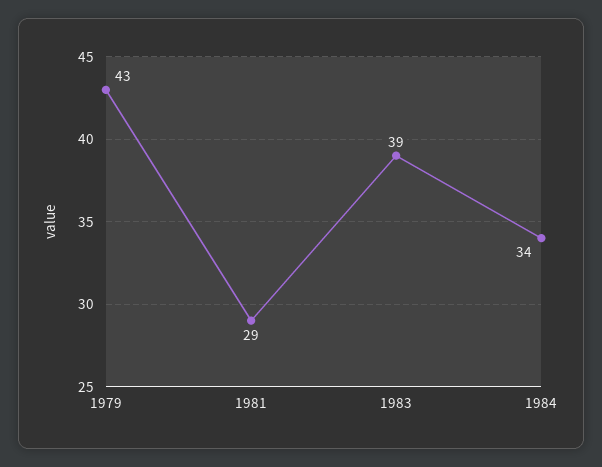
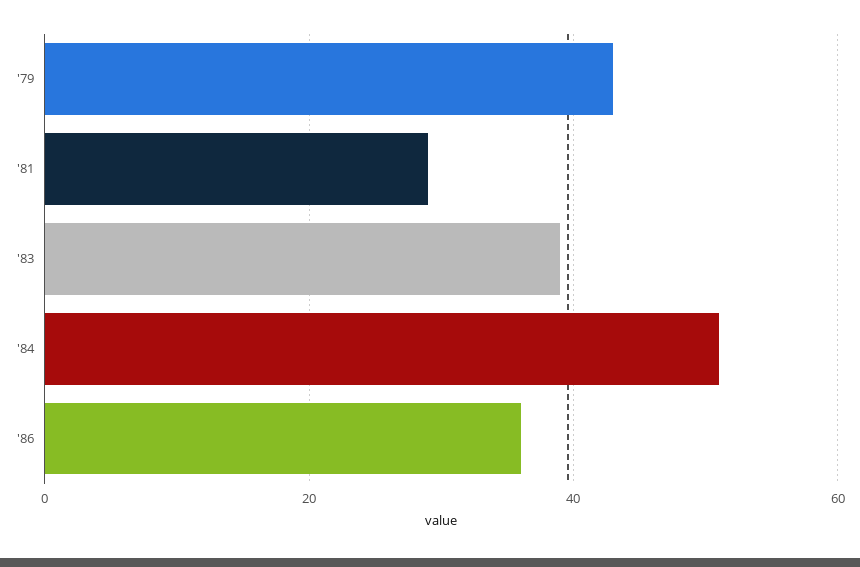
1984: 34 -> 50
'86: none -> 35

